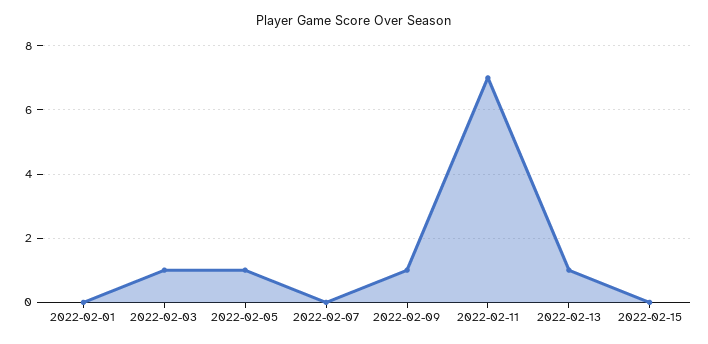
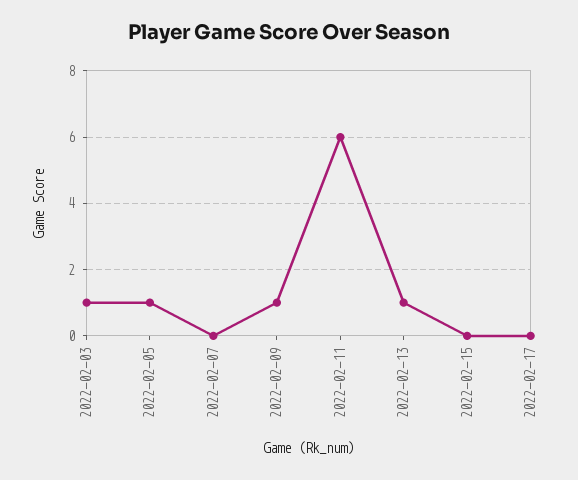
2022-02-01: 0 -> none
2022-02-11: 7 -> 6
2022-02-17: none -> 0

